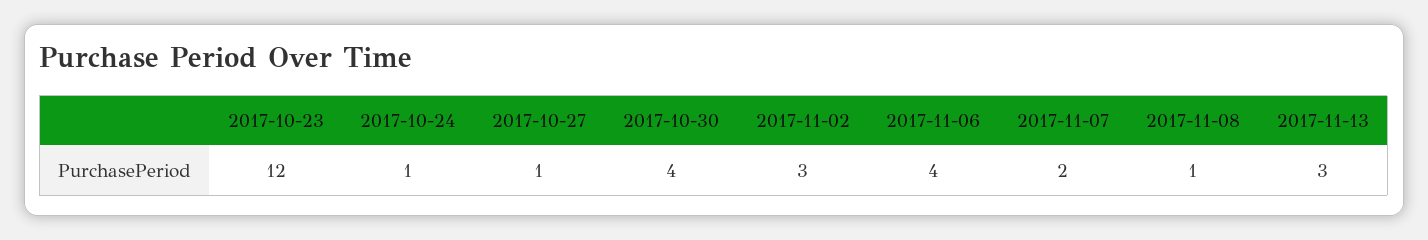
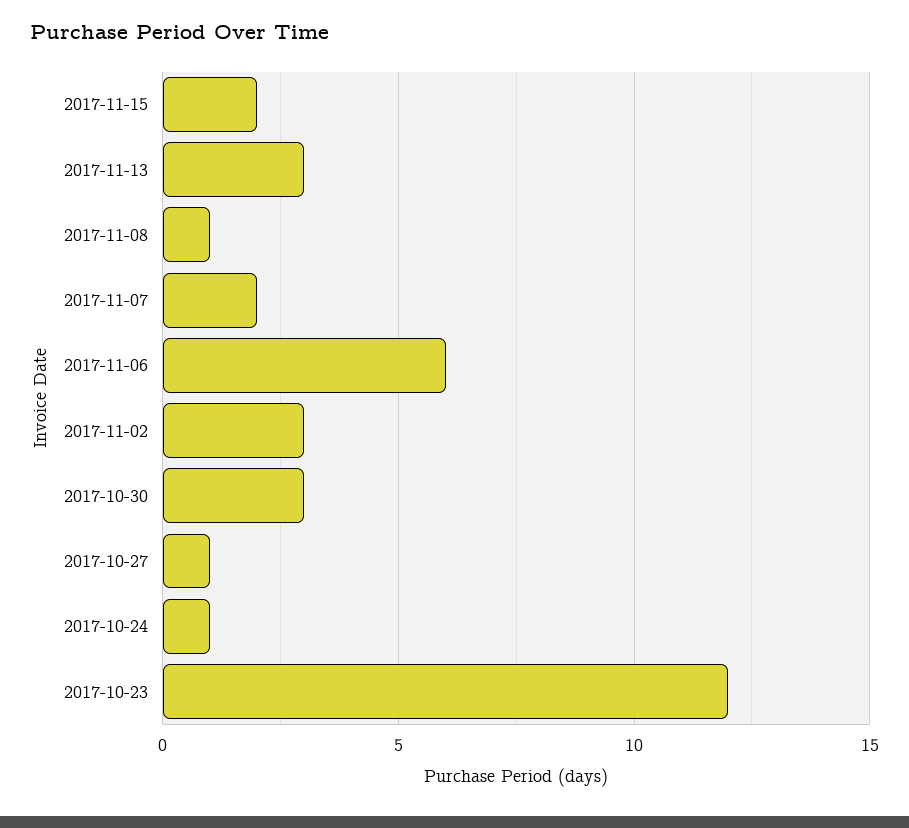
2017-10-30: 4 -> 3
2017-11-06: 4 -> 6
2017-11-15: none -> 2

